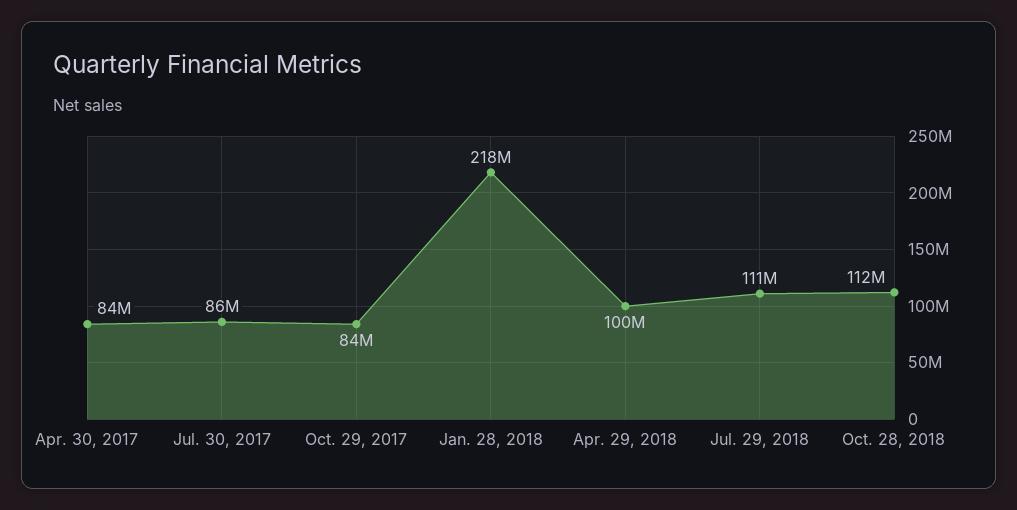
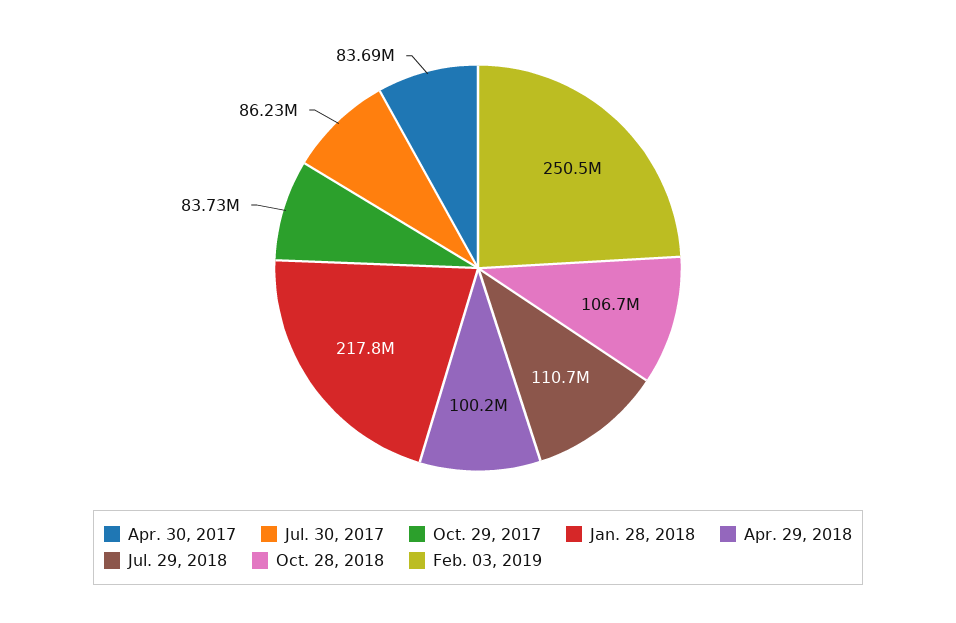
Oct. 28, 2018: 112000000 -> 106700000
Feb. 03, 2019: none -> 250500000

